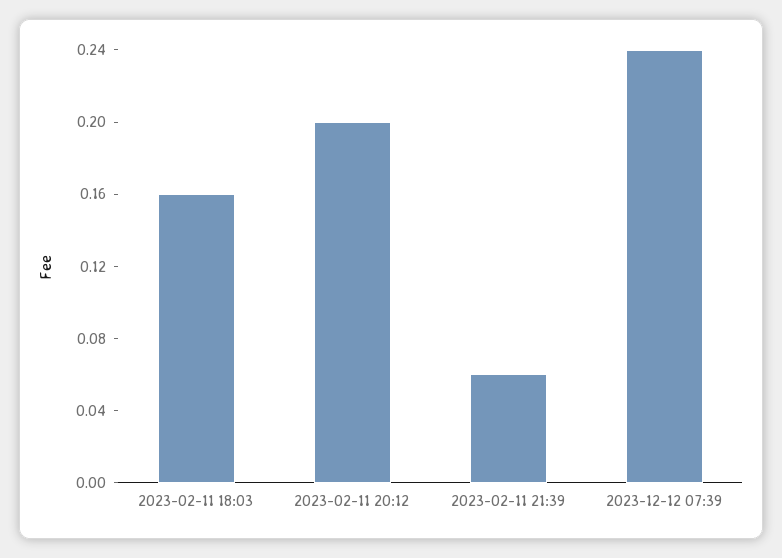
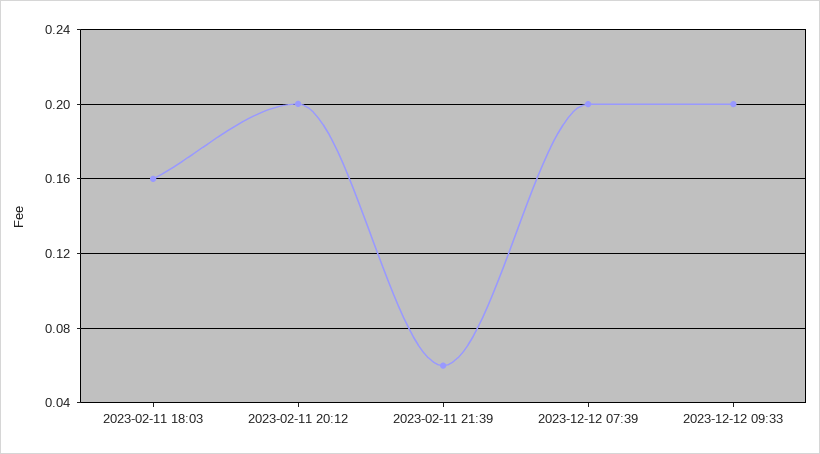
2023-12-12 07:39: 0.24 -> 0.2
2023-12-12 09:33: none -> 0.2

